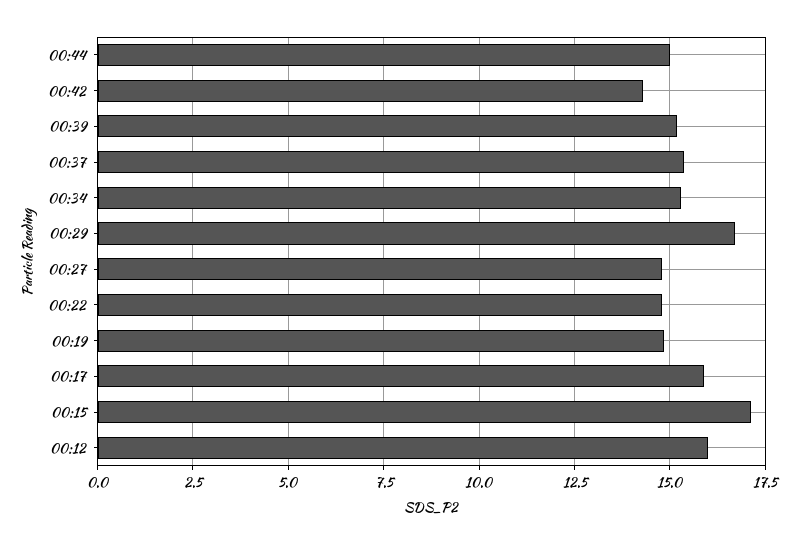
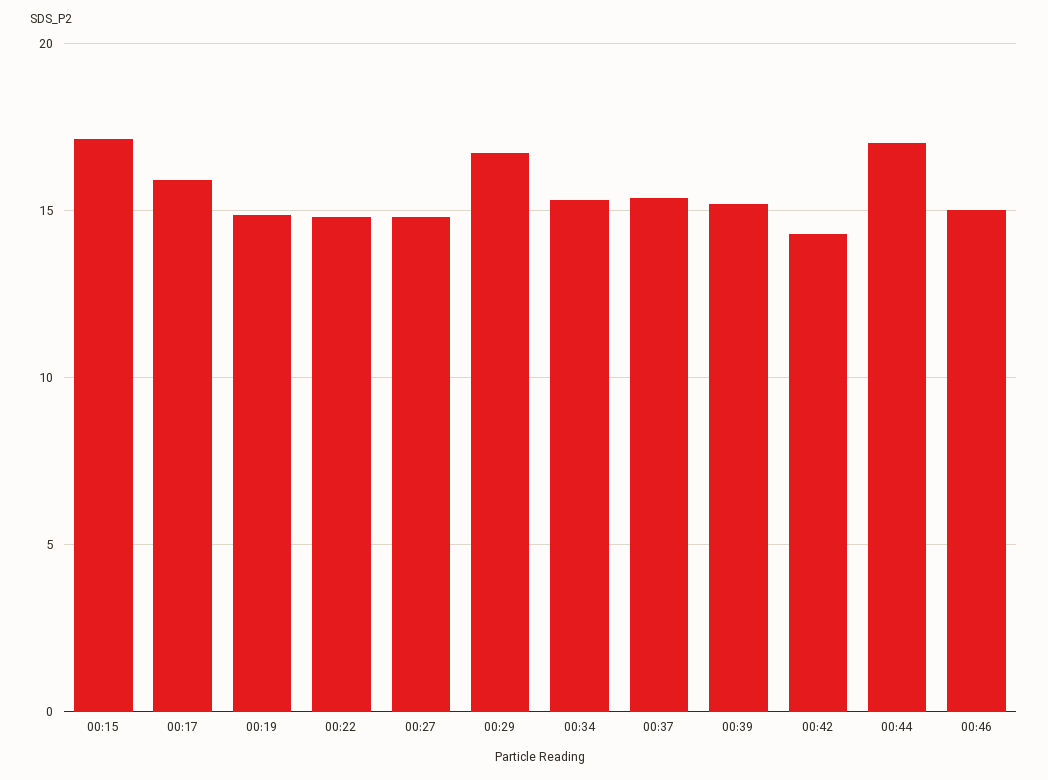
00:44: 15 -> 17
00:12: 16 -> none
00:46: none -> 15

